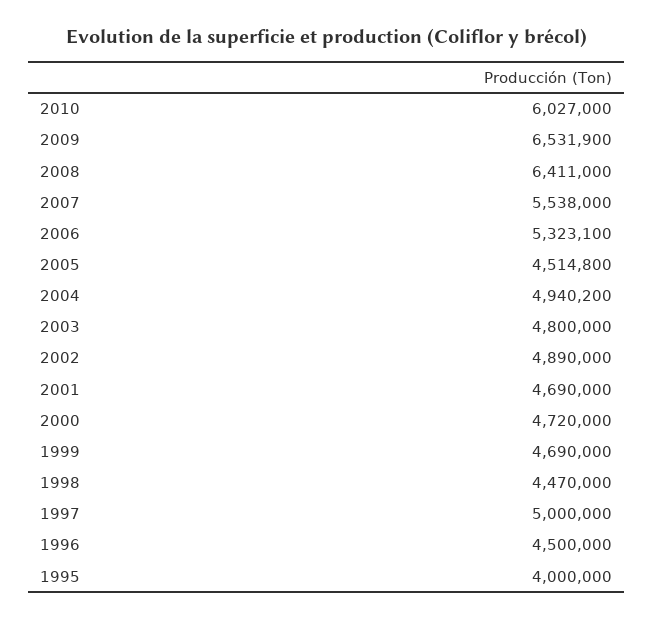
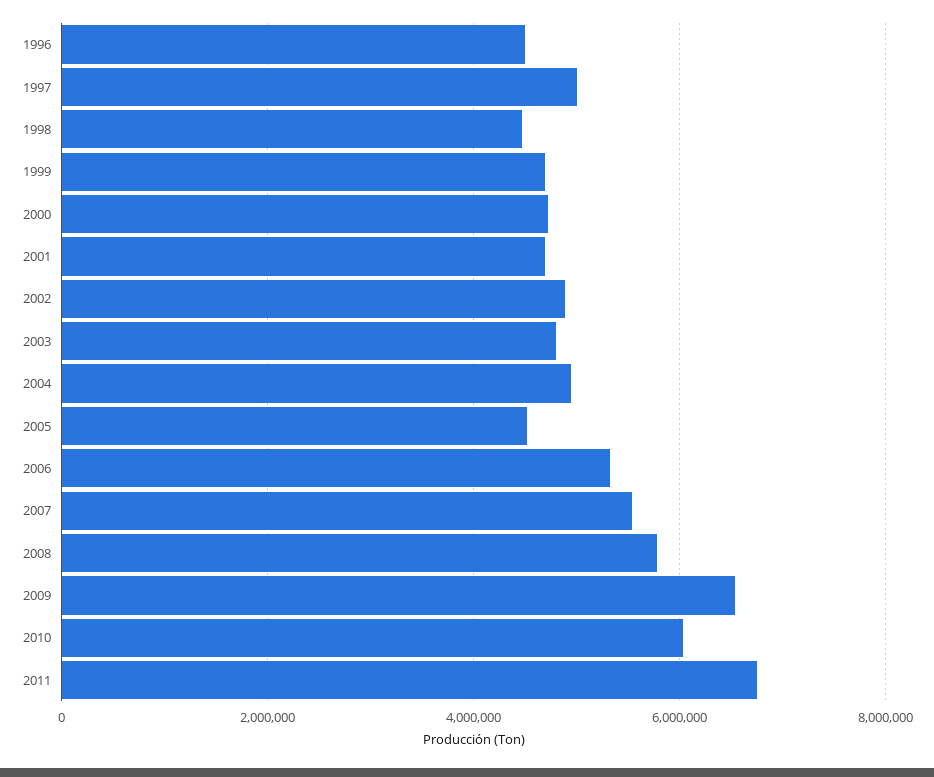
2008: 6411000 -> 5800000
1995: 4000000 -> none
2011: none -> 6800000

